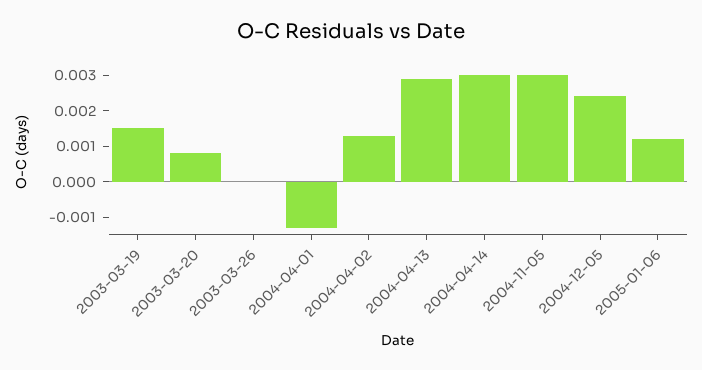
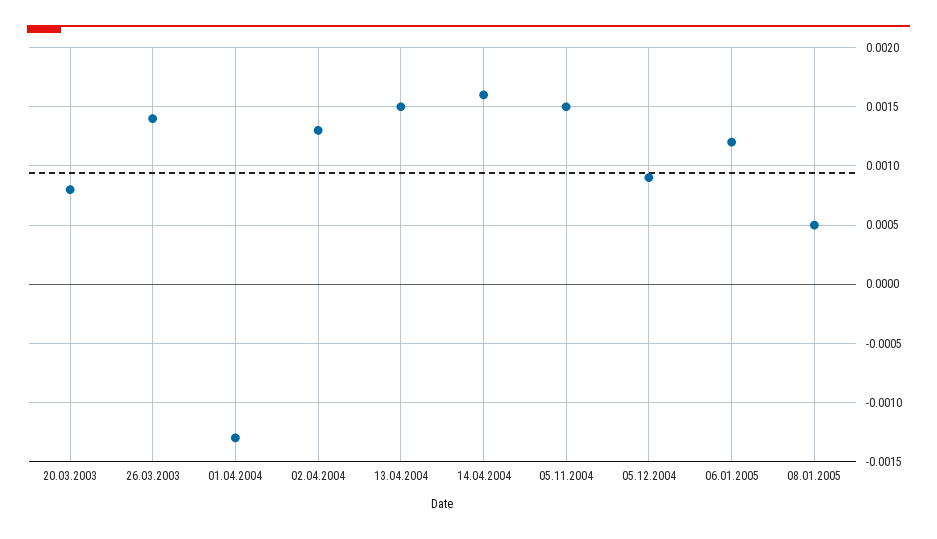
2003-03-19: 0.0015 -> none
2003-03-26: 0 -> 0.0014
2004-04-13: 0.003 -> 0.0015
2004-04-14: 0.003 -> 0.0016
2004-11-05: 0.003 -> 0.0015
2004-12-05: 0.0025 -> 0.0009
08.01.2005: none -> 0.0005

